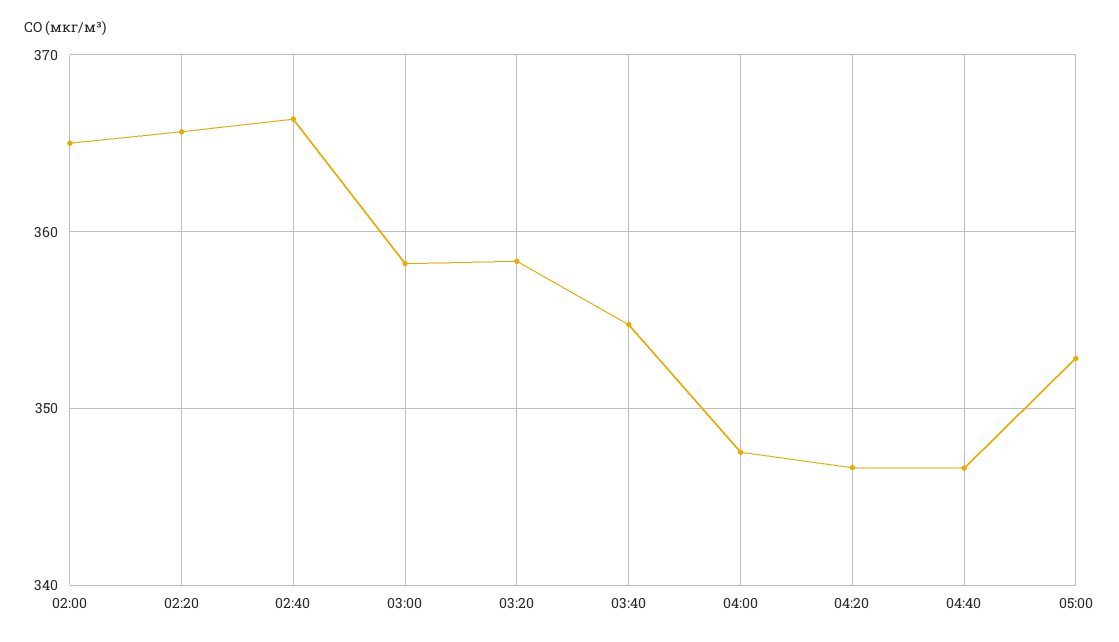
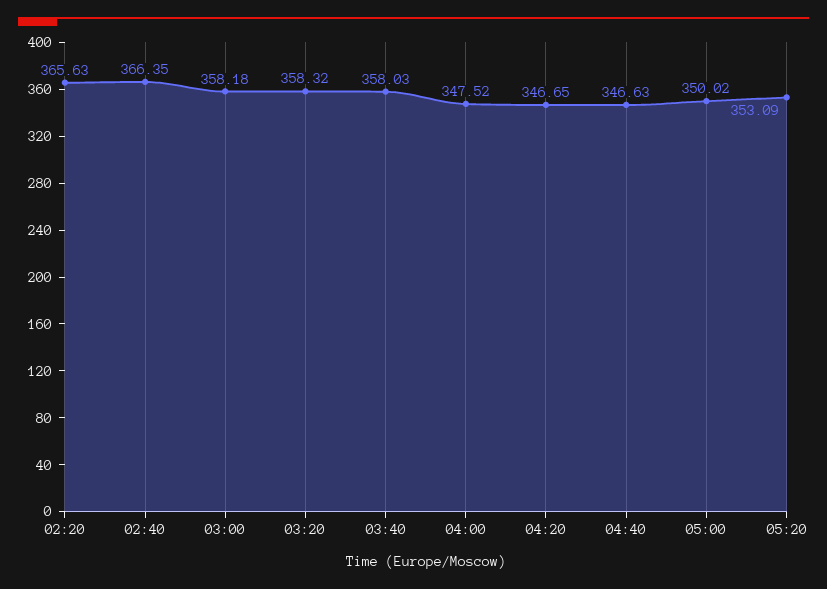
02:00: 365 -> none
03:40: 355 -> 358.03
05:00: 353 -> 350.02
05:20: none -> 353.09

